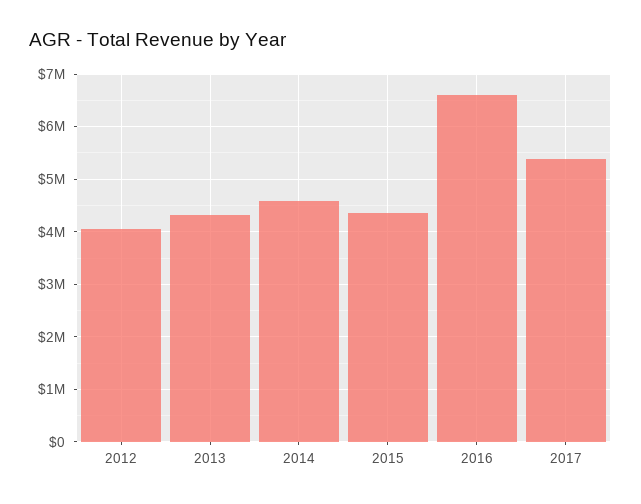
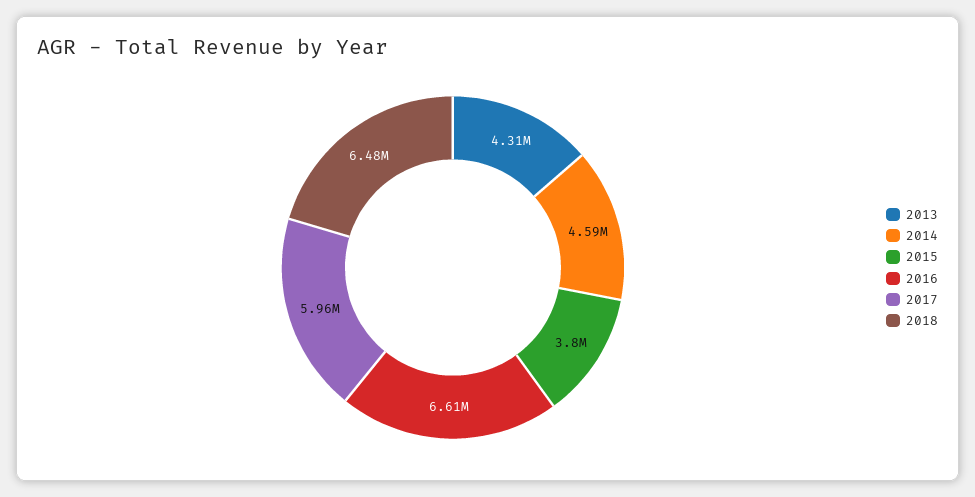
2012: 4000000 -> none
2015: 4400000 -> 3800000
2017: 5400000 -> 5960000
2018: none -> 6480000

